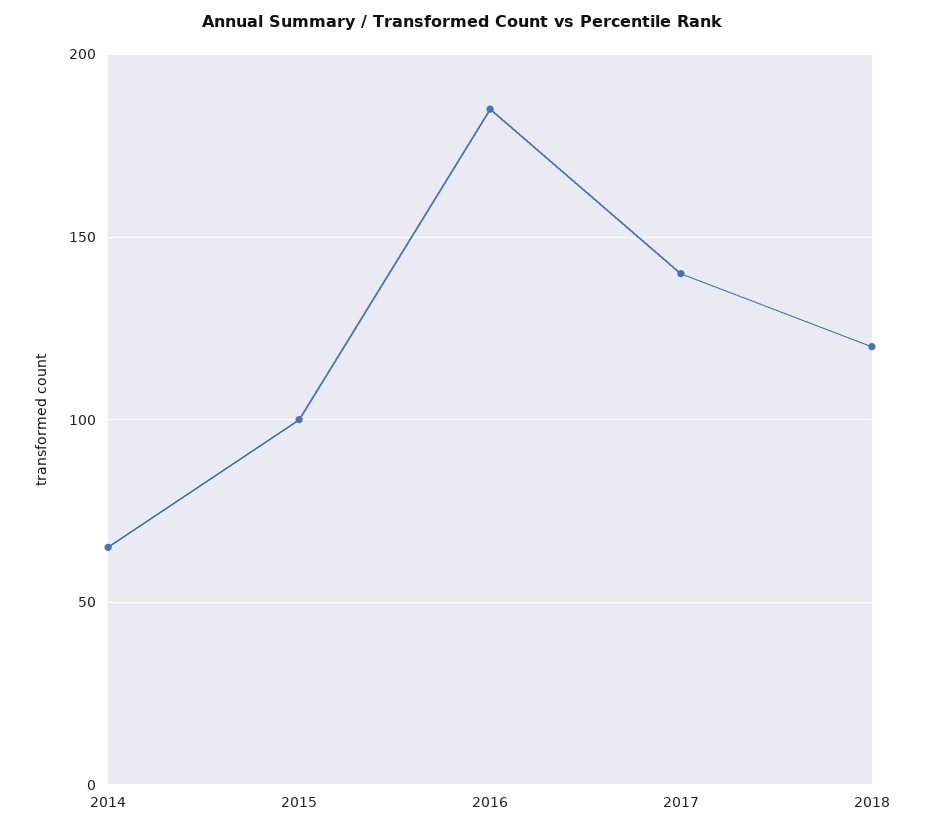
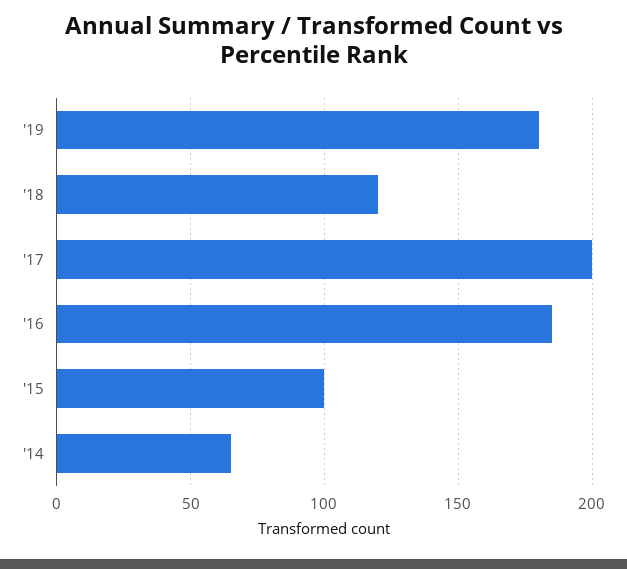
2017: 140 -> 200
'19: none -> 180

